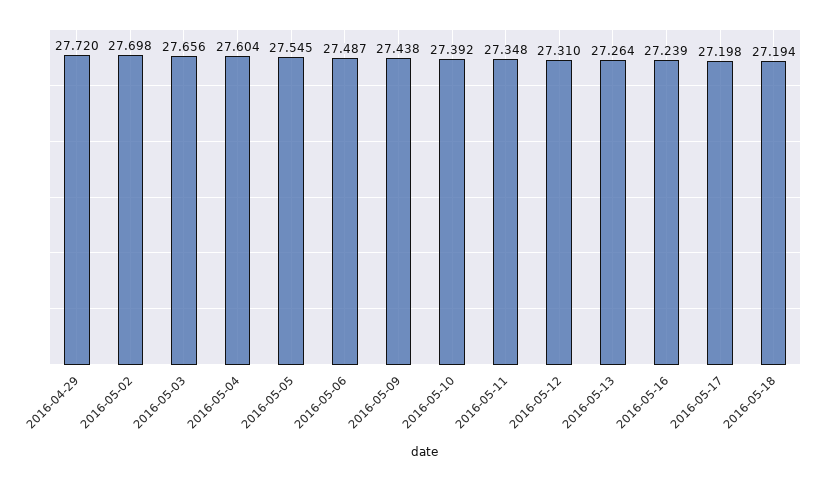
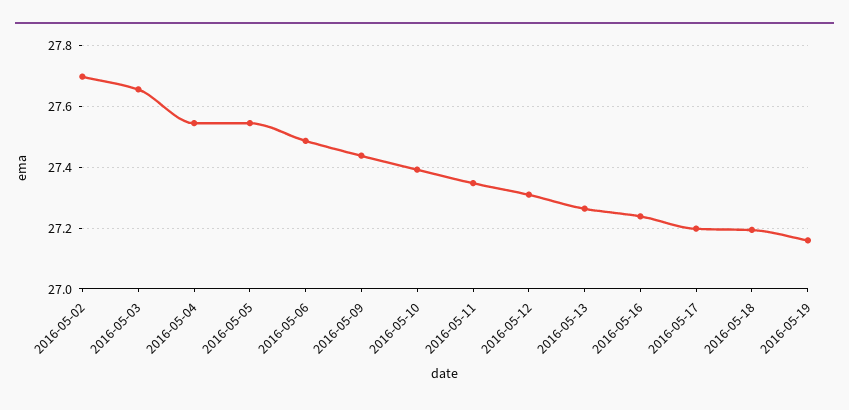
2016-04-29: 27.72 -> none
2016-05-04: 27.604 -> 27.54
2016-05-19: none -> 27.16

